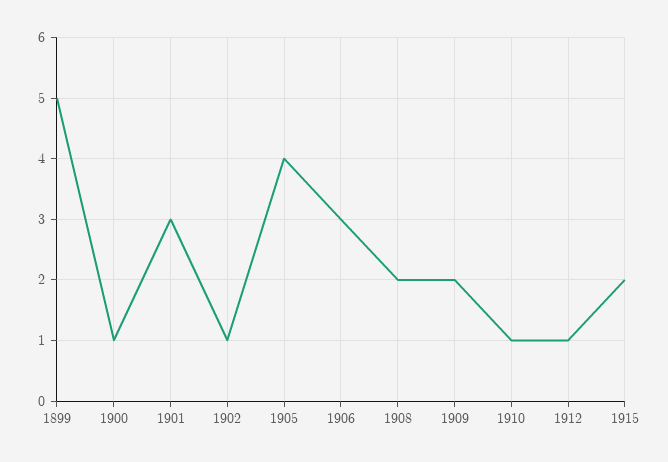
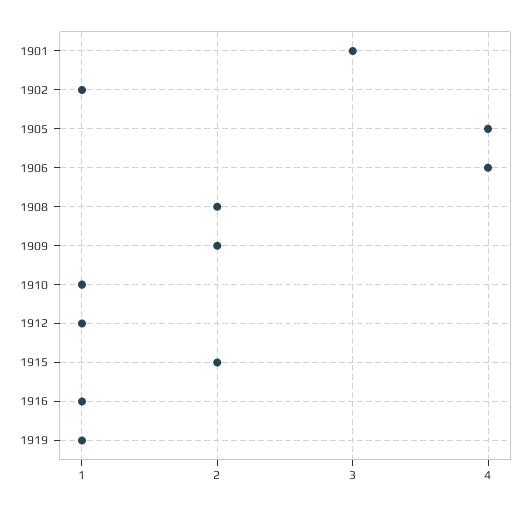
1899: 5 -> none
1900: 1 -> none
1906: 3 -> 4
1916: none -> 1
1919: none -> 1

